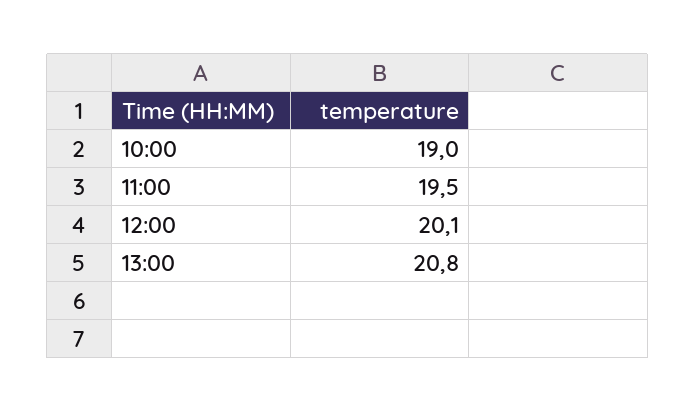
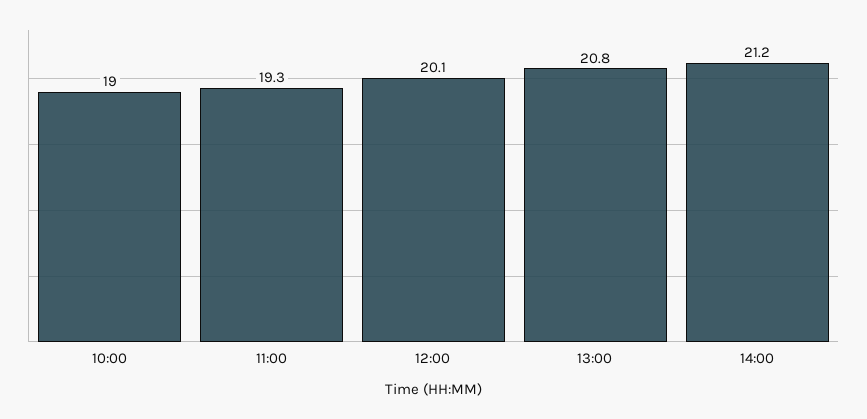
11:00: 19.5 -> 19.3
14:00: none -> 21.2

